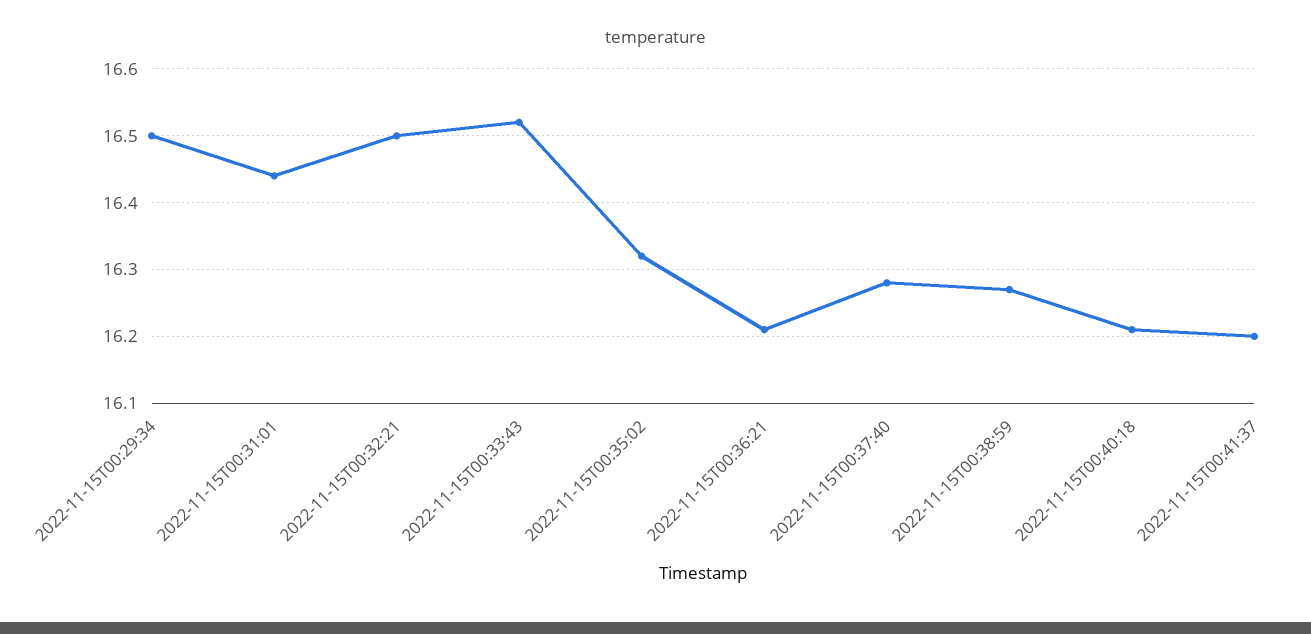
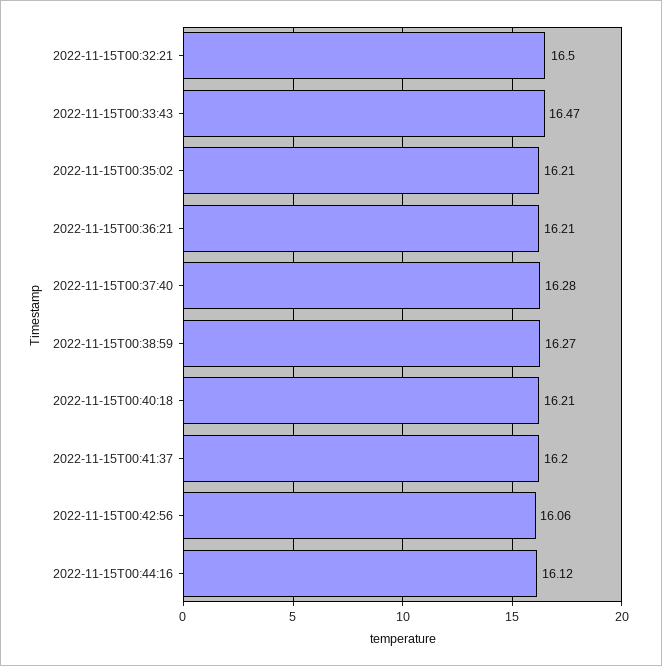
2022-11-15T00:29:34: 16.5 -> none
2022-11-15T00:31:01: 16.44 -> none
2022-11-15T00:33:43: 16.52 -> 16.47
2022-11-15T00:35:02: 16.32 -> 16.21
2022-11-15T00:42:56: none -> 16.06
2022-11-15T00:44:16: none -> 16.12

